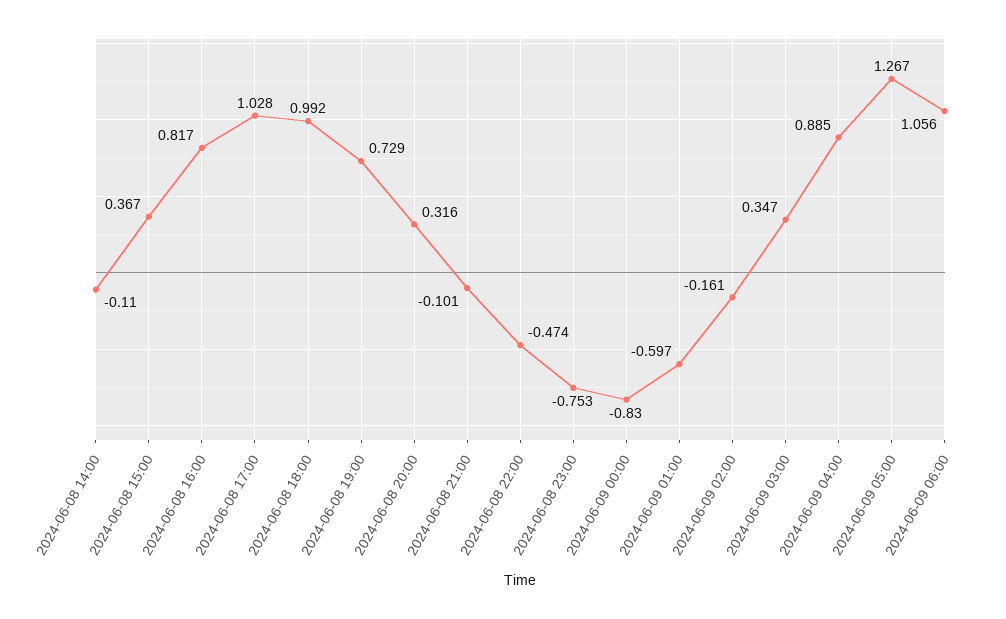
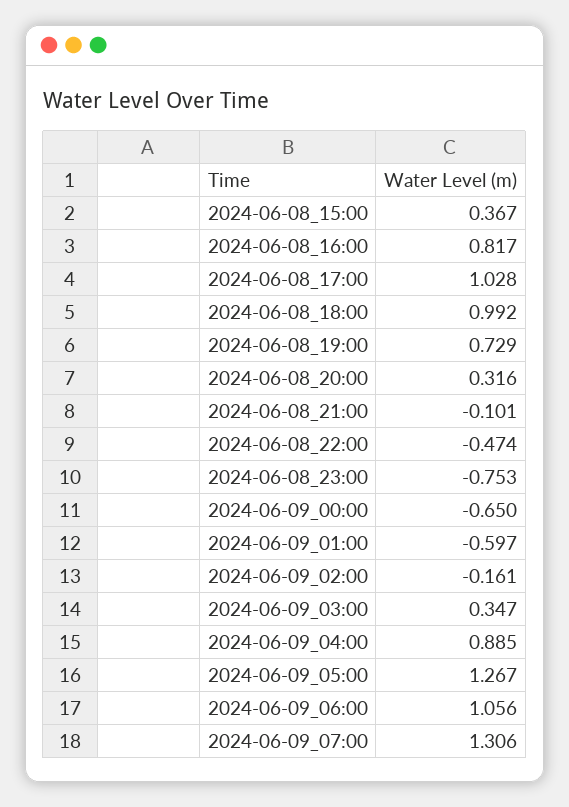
2024-06-08 14:00: -0.11 -> none
2024-06-09 00:00: -0.83 -> -0.65
2024-06-09_07:00: none -> 1.306

